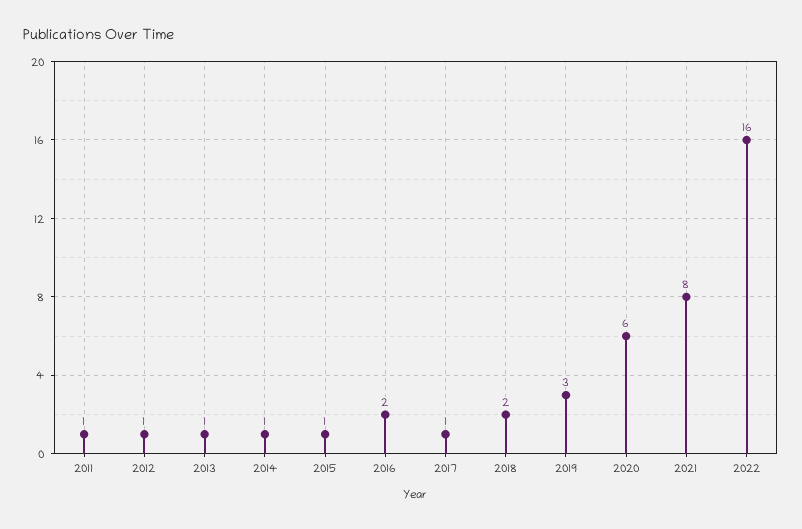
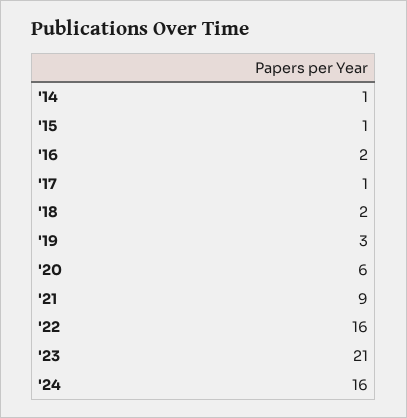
2011: 1 -> none
2012: 1 -> none
2013: 1 -> none
2021: 8 -> 9
'23: none -> 21
'24: none -> 16

